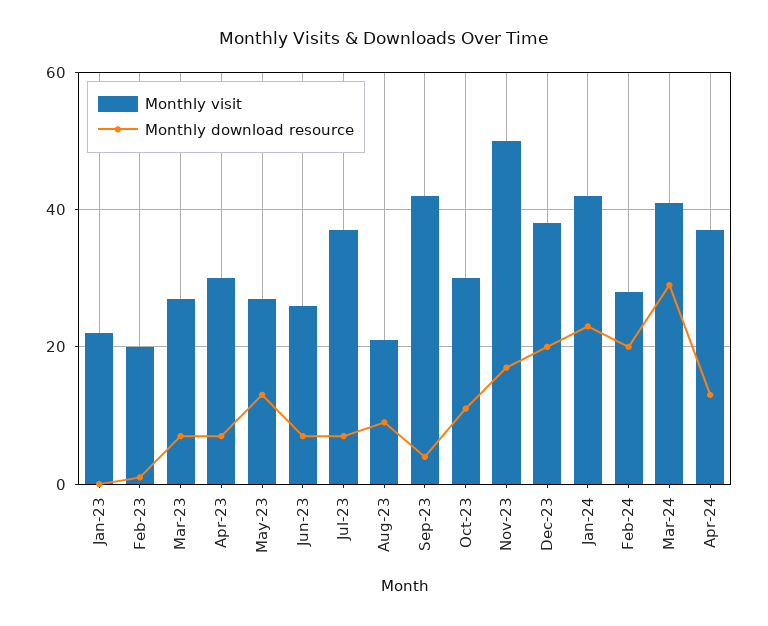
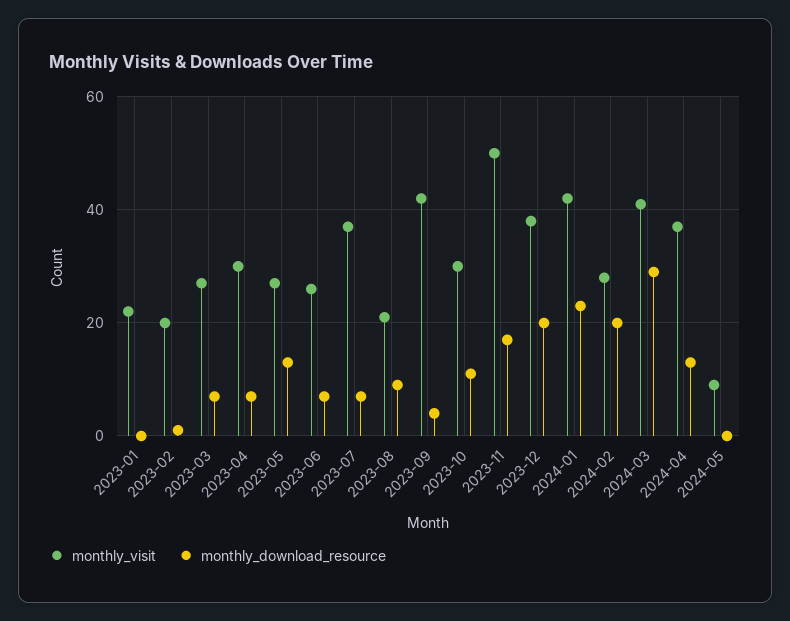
Monthly visit, 2024-05: none -> 10
Monthly download resource, 2024-05: none -> 0

